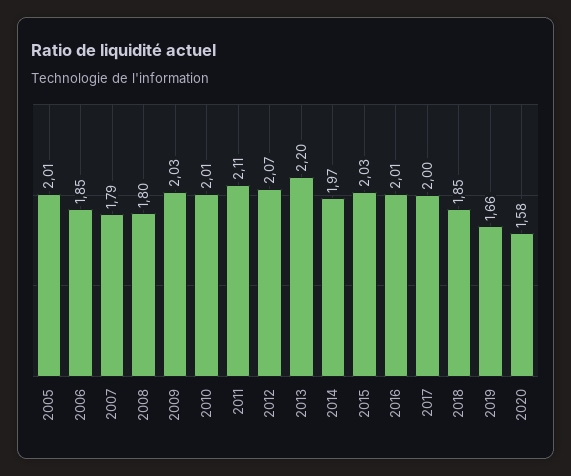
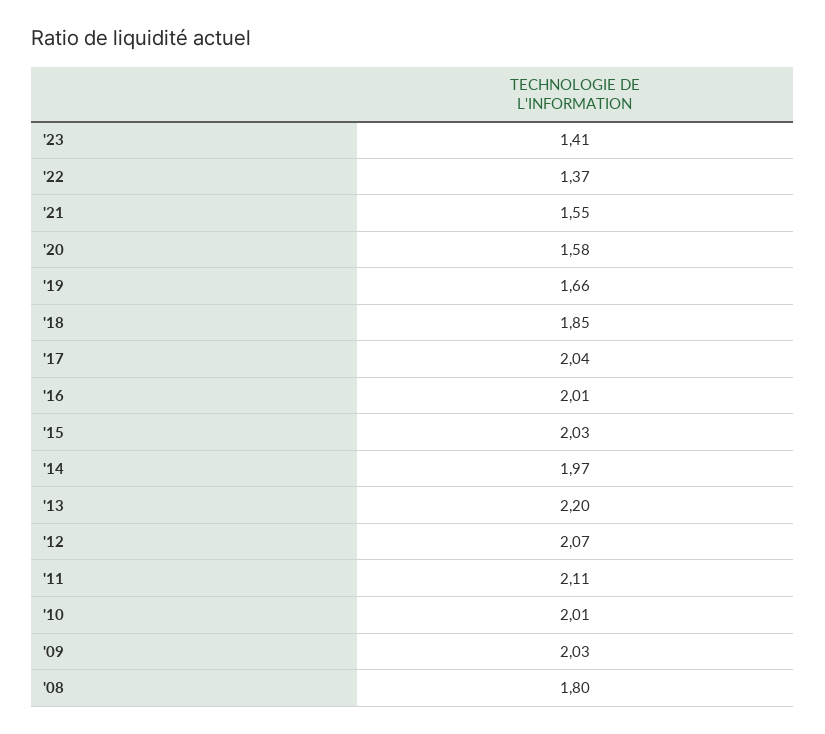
2005: 2.01 -> none
2006: 1.85 -> none
2007: 1.79 -> none
2017: 2 -> 2.04
'23: none -> 1.41
'22: none -> 1.37
'21: none -> 1.55

